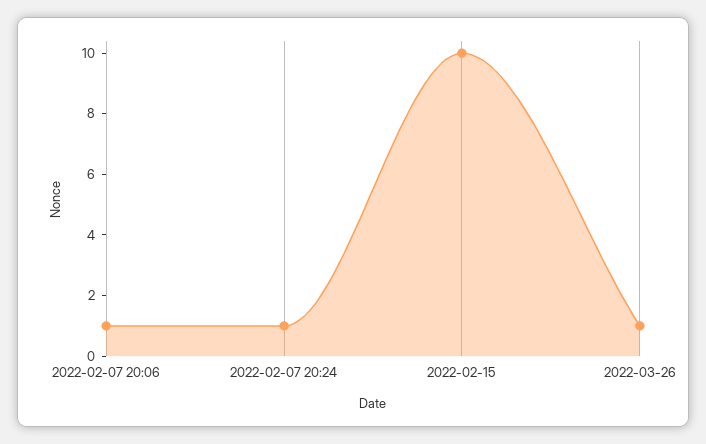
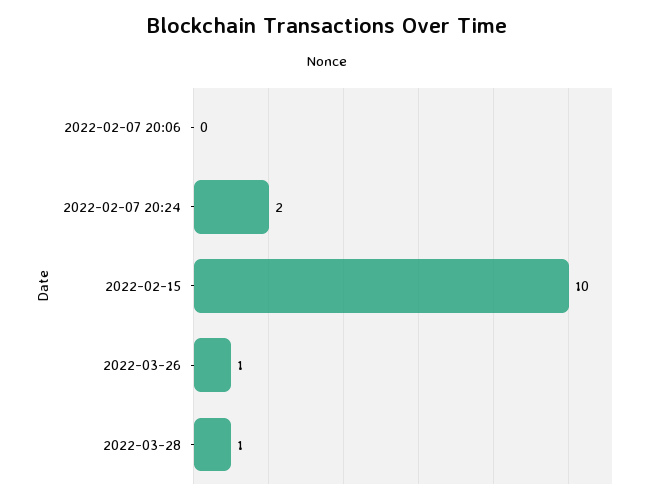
2022-02-07 20:06: 1 -> 0
2022-02-07 20:24: 1 -> 2
2022-03-28: none -> 1

